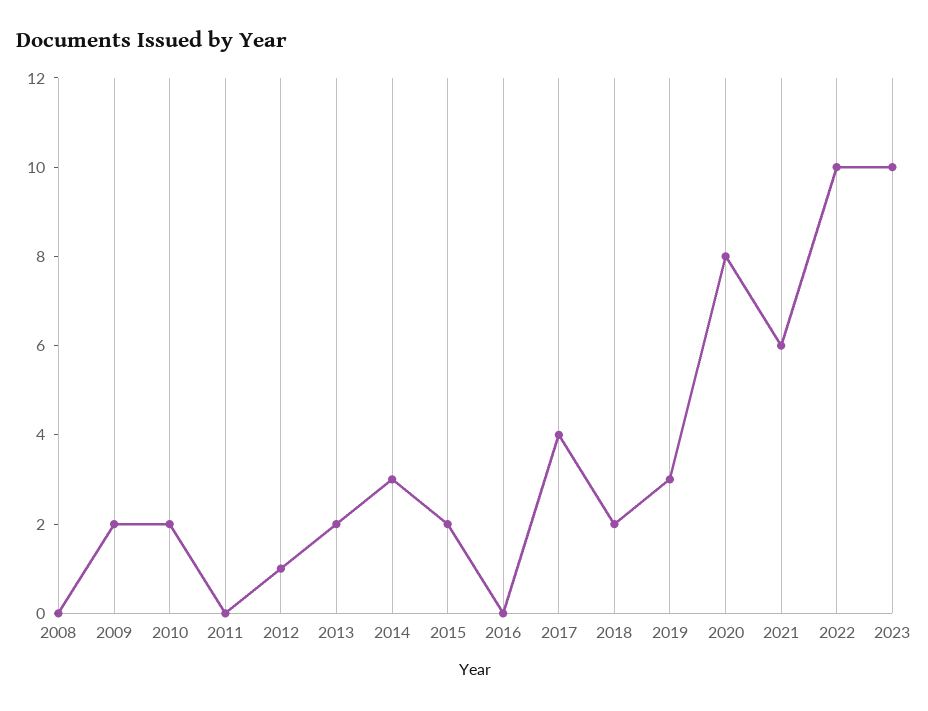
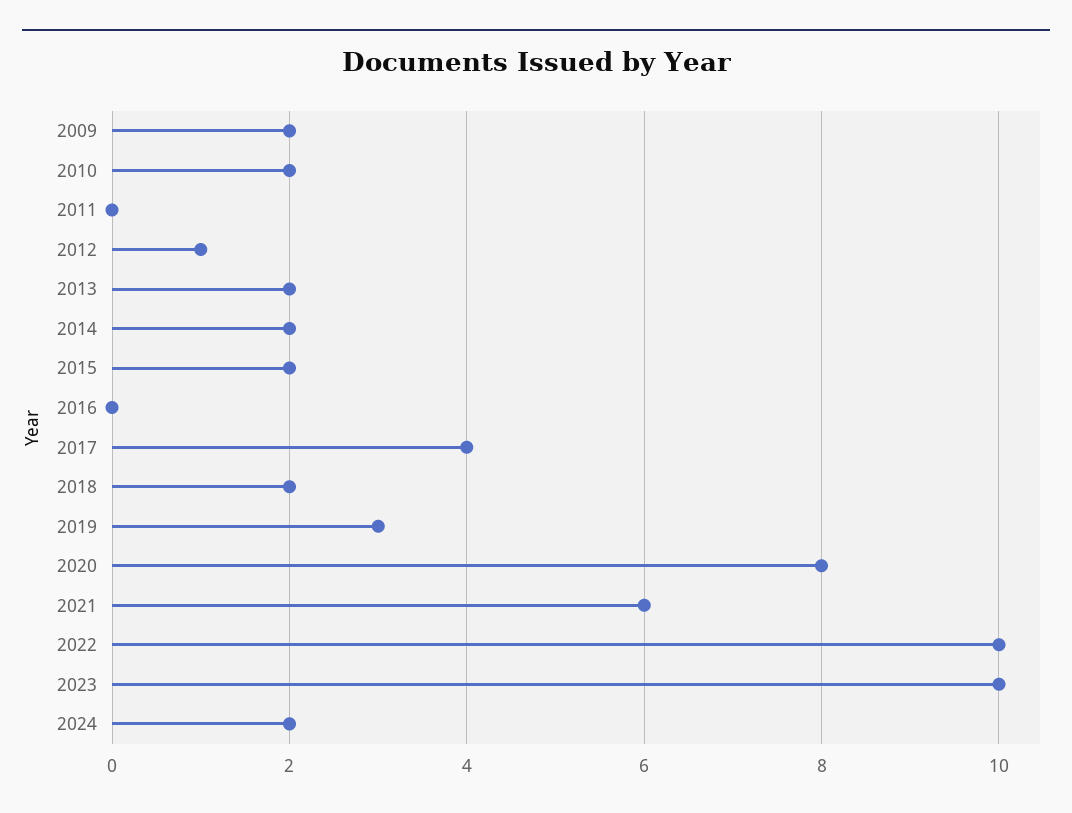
2008: 0 -> none
2014: 3 -> 2
2024: none -> 2

